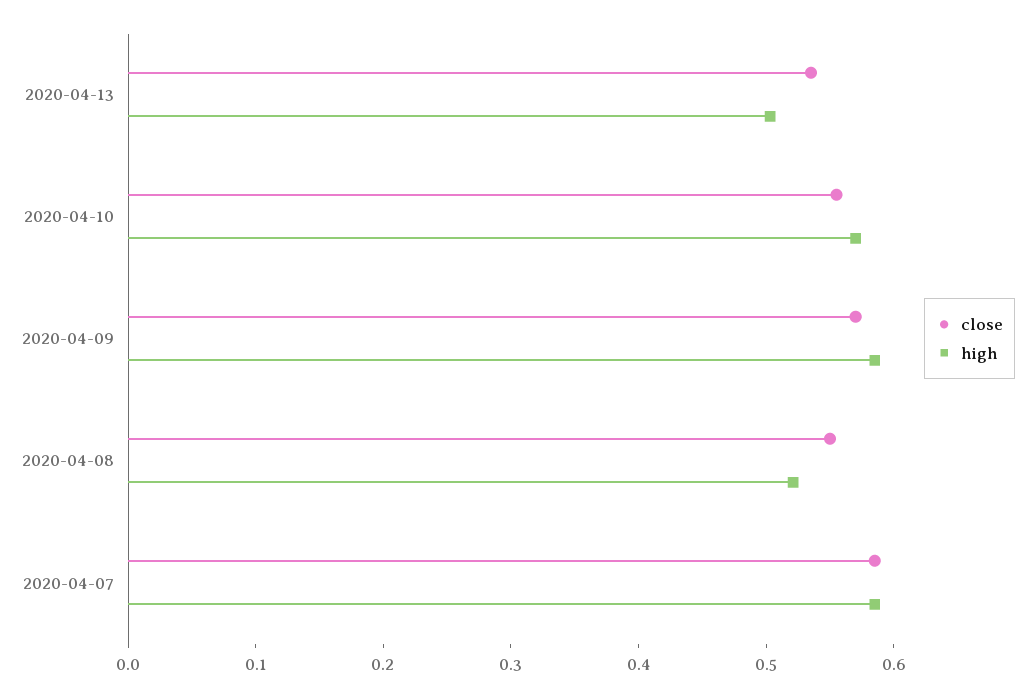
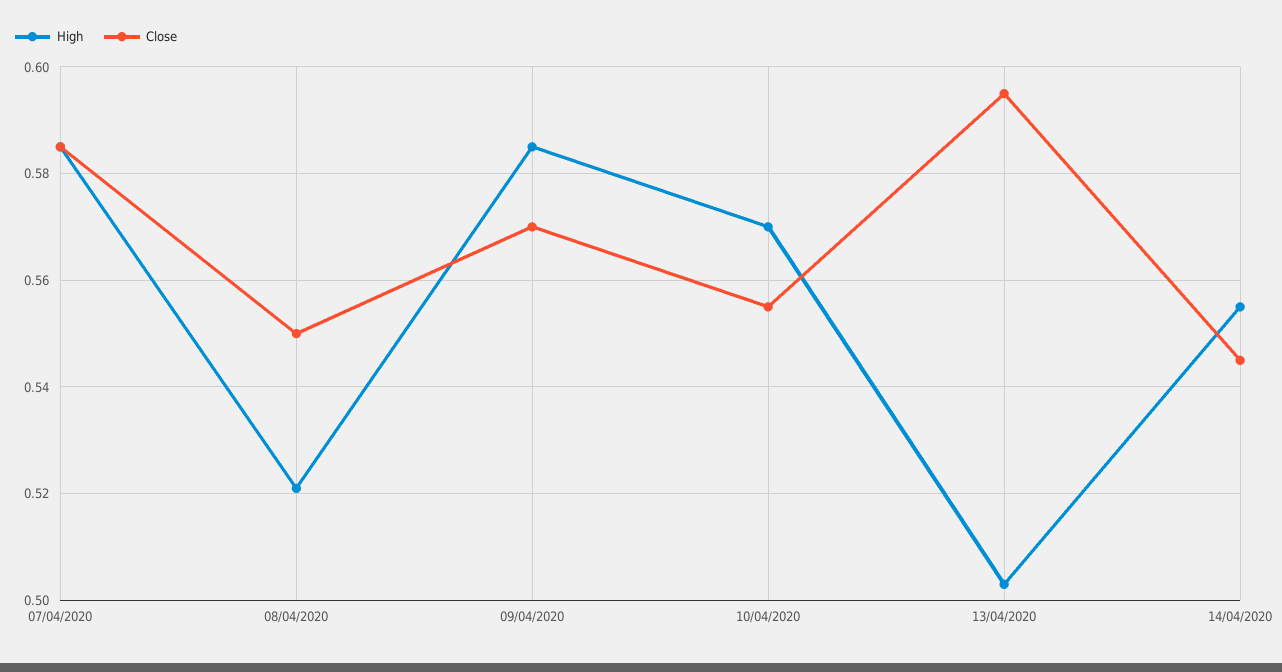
close, 2020-04-13: 0.54 -> 0.595
high, 14/04/2020: none -> 0.555
close, 14/04/2020: none -> 0.545

